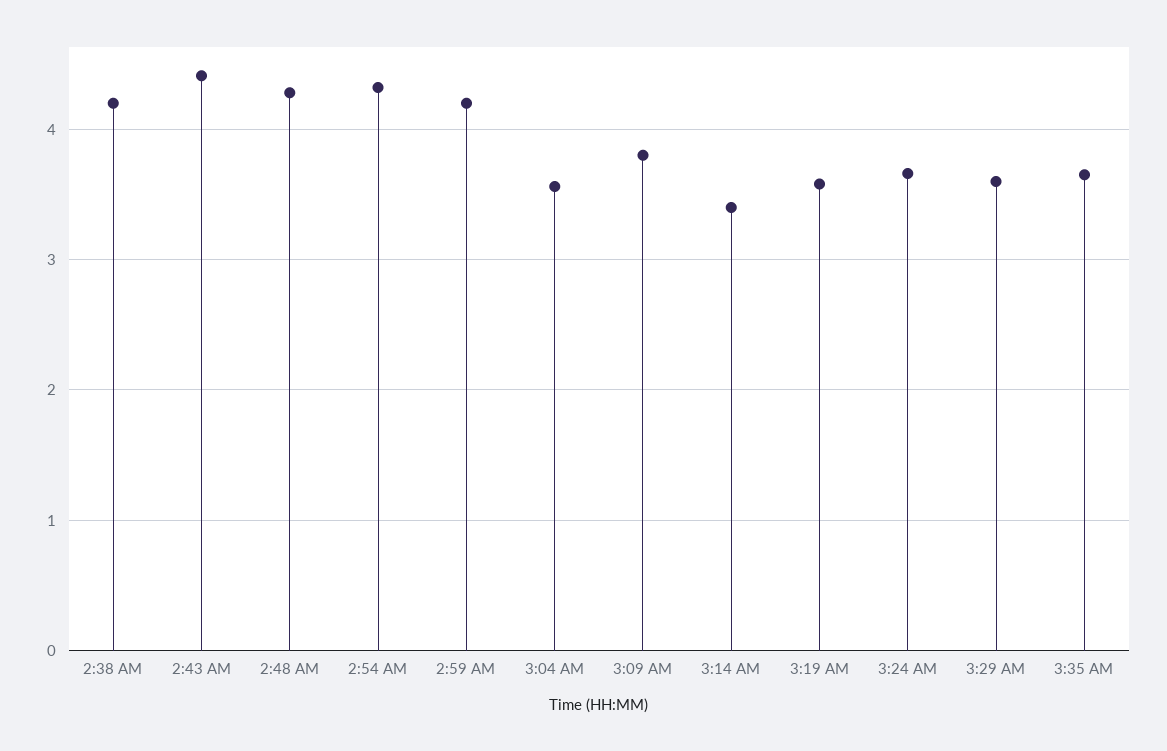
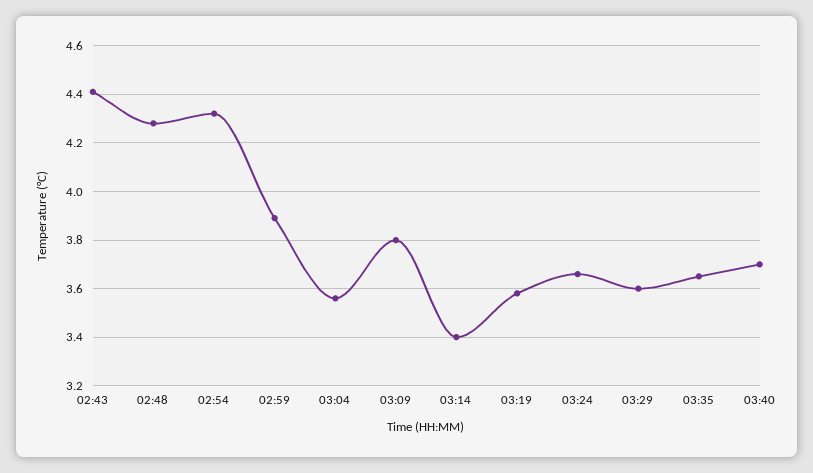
2:38 AM: 4.2 -> none
2:59 AM: 4.2 -> 3.9
03:40: none -> 3.7

